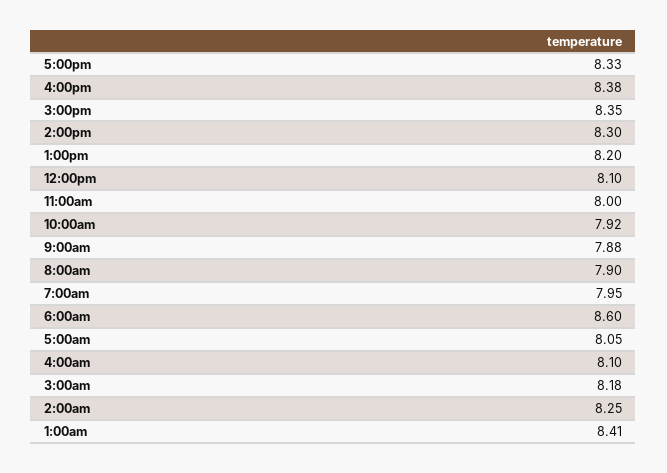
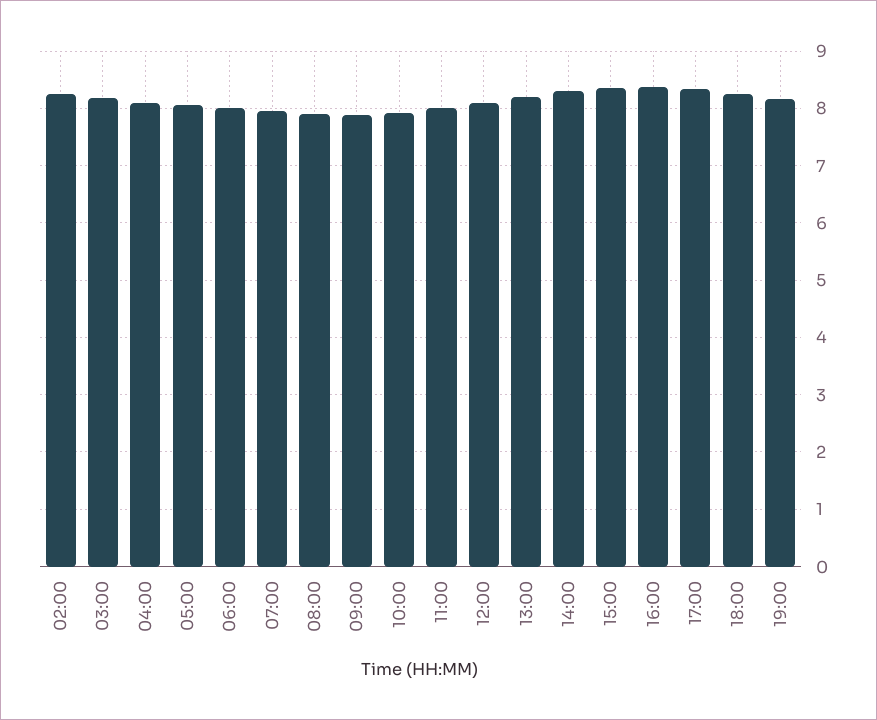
6:00am: 8.6 -> 8
1:00am: 8.41 -> none
18:00: none -> 8.2
19:00: none -> 8.2

